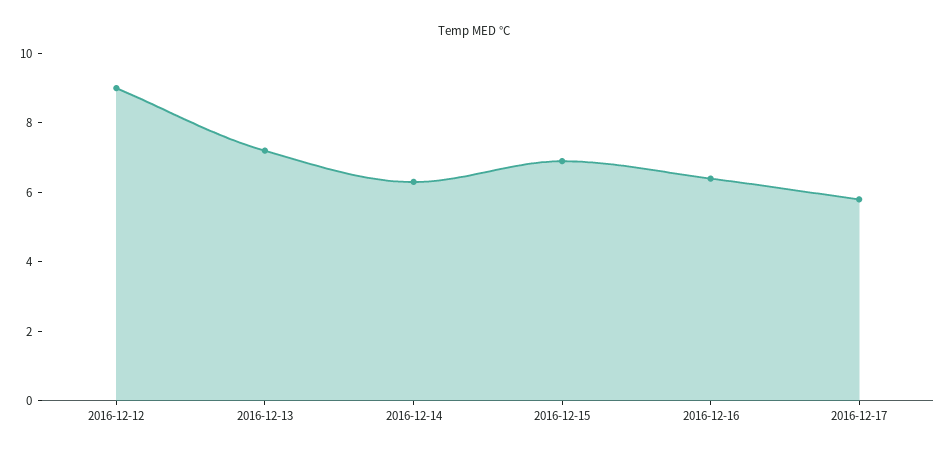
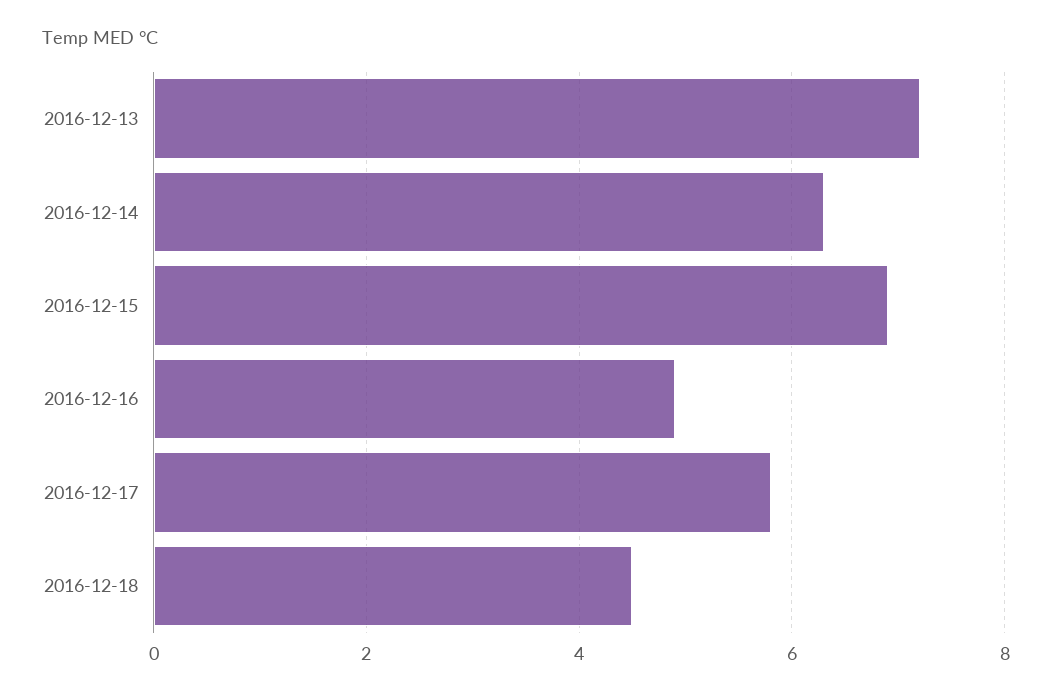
2016-12-12: 9 -> none
2016-12-16: 6.5 -> 5
2016-12-18: none -> 4.5

